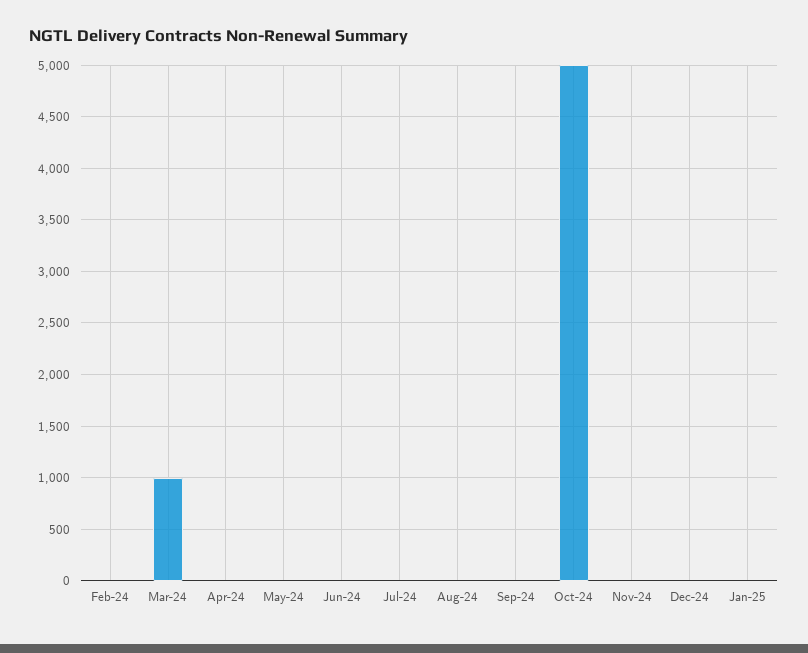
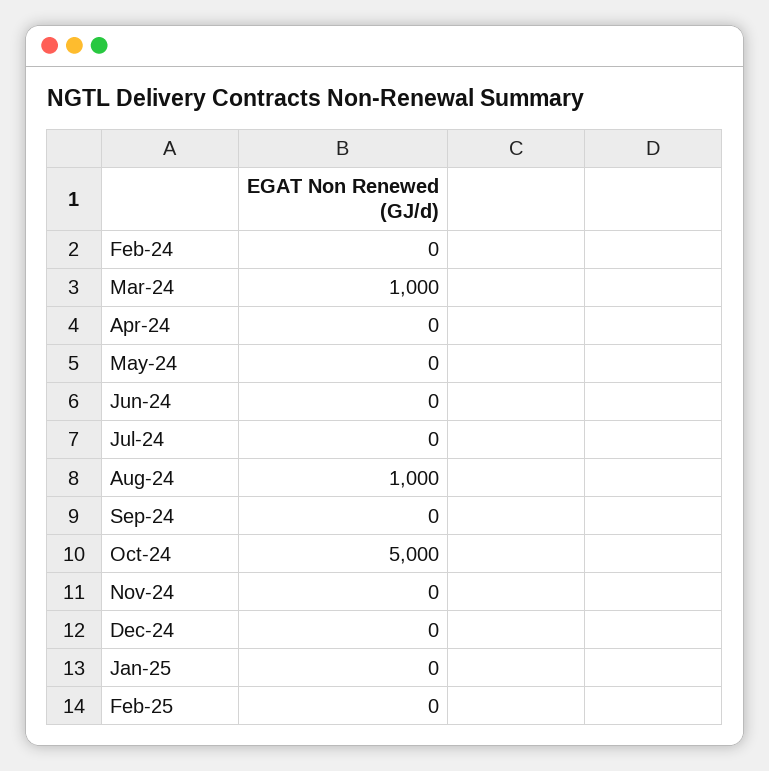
Aug-24: 0 -> 1000
Feb-25: none -> 0

